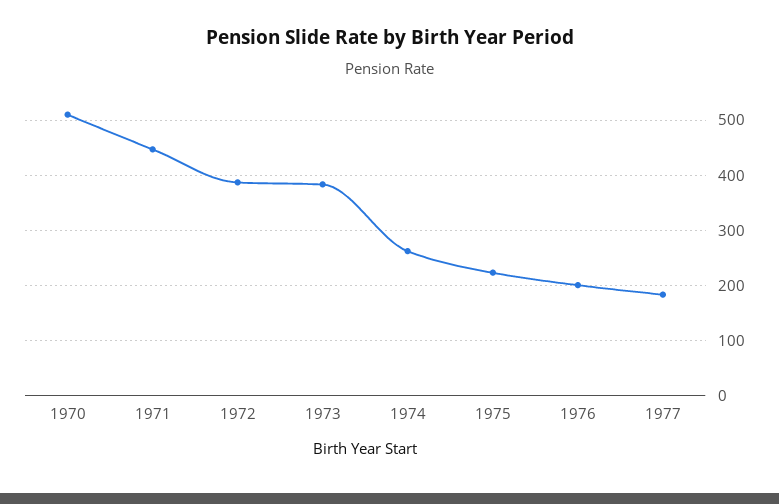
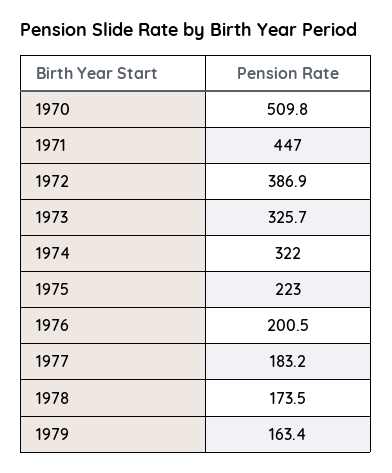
1973: 380 -> 325.7
1974: 260 -> 322
1978: none -> 173.5
1979: none -> 163.4

